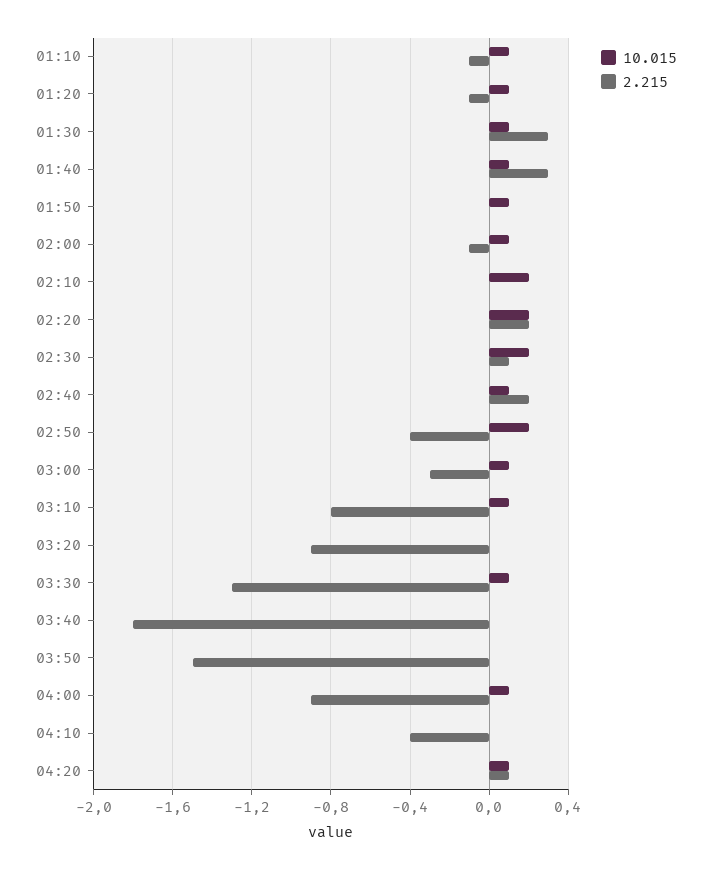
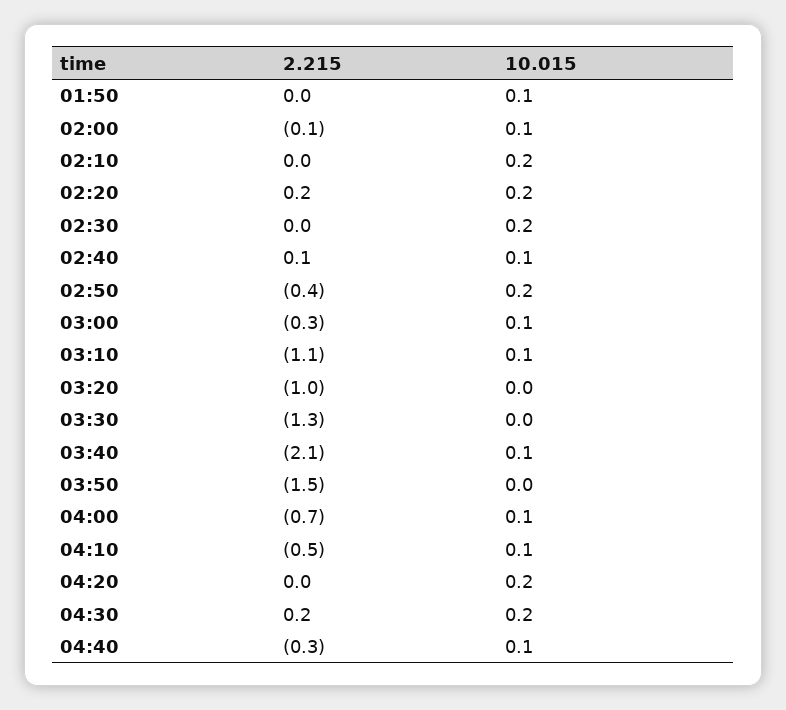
10.015, 01:10: 0.1 -> none
2.215, 01:10: -0.1 -> none
10.015, 01:20: 0.1 -> none
2.215, 01:20: -0.1 -> none
10.015, 01:30: 0.1 -> none
2.215, 01:30: 0.3 -> none
10.015, 01:40: 0.1 -> none
2.215, 01:40: 0.3 -> none
2.215, 02:30: 0.1 -> 0
2.215, 02:40: 0.2 -> 0.1
2.215, 03:10: -0.8 -> -1.1
2.215, 03:20: -0.9 -> -1
10.015, 03:30: 0.1 -> 0
10.015, 03:40: 0 -> 0.1
2.215, 03:40: -1.8 -> -2.1
2.215, 04:00: -0.9 -> -0.7
10.015, 04:10: 0 -> 0.1
2.215, 04:10: -0.4 -> -0.5
10.015, 04:20: 0.1 -> 0.2
2.215, 04:20: 0.1 -> 0
2.215, 04:30: none -> 0.2
10.015, 04:30: none -> 0.2
2.215, 04:40: none -> -0.3
10.015, 04:40: none -> 0.1

